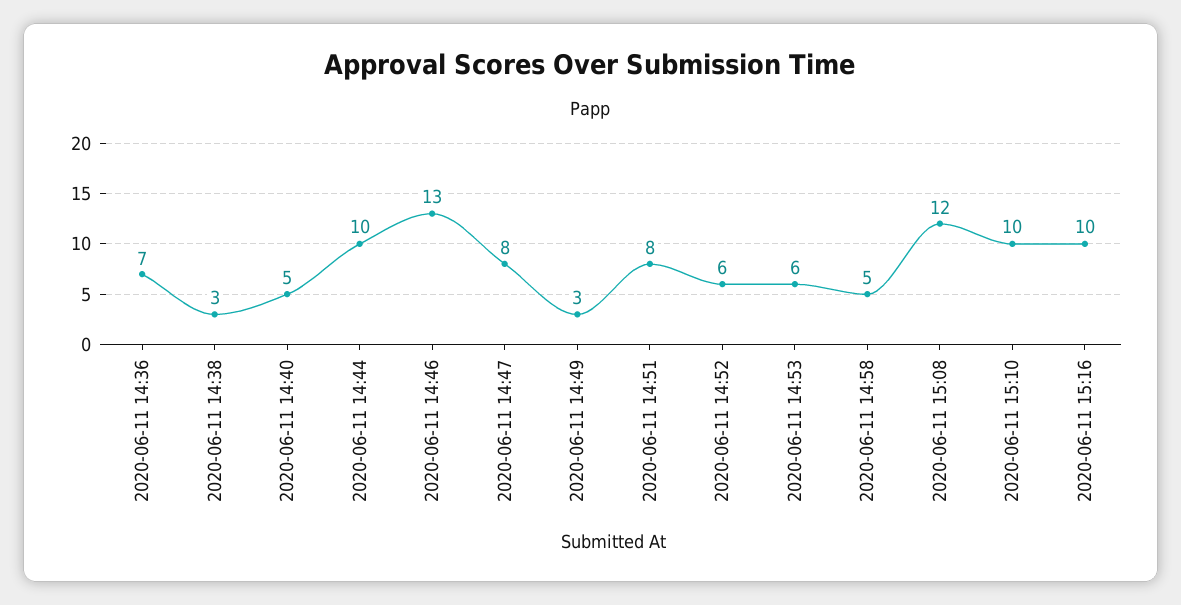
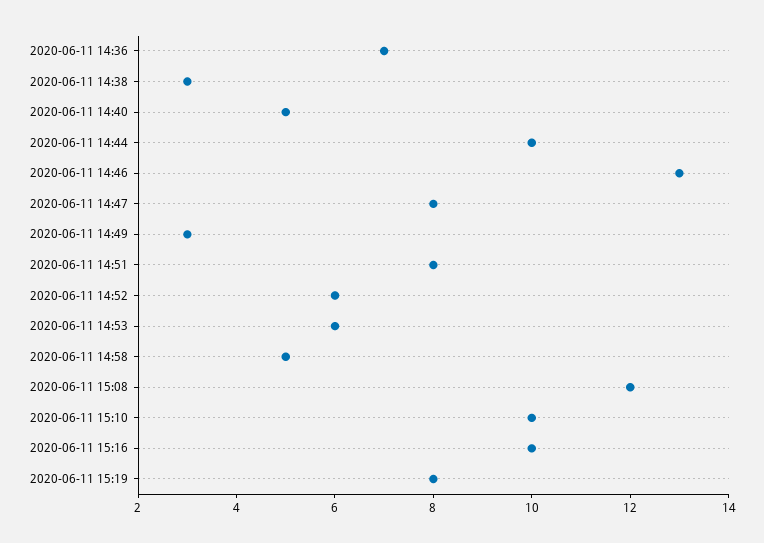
2020-06-11 15:19: none -> 8

